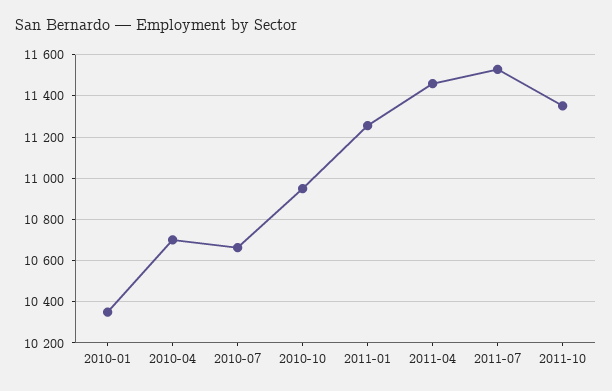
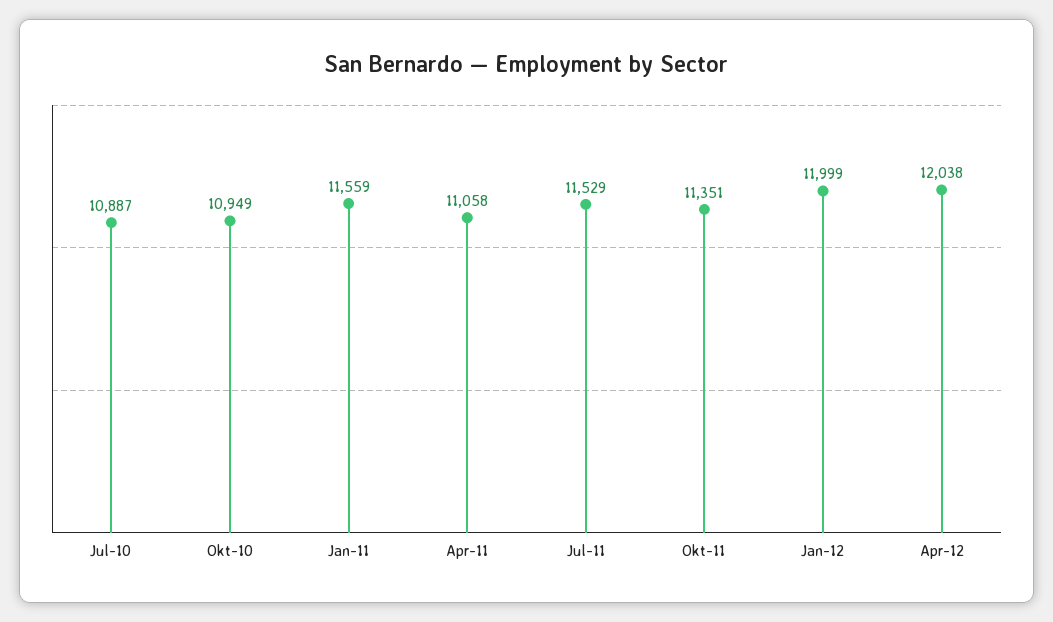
2010-01: 10350 -> none
2010-04: 10700 -> none
2010-07: 10650 -> 10887
2011-01: 11250 -> 11559
2011-04: 11450 -> 11058
Jan-12: none -> 11999
Apr-12: none -> 12038

